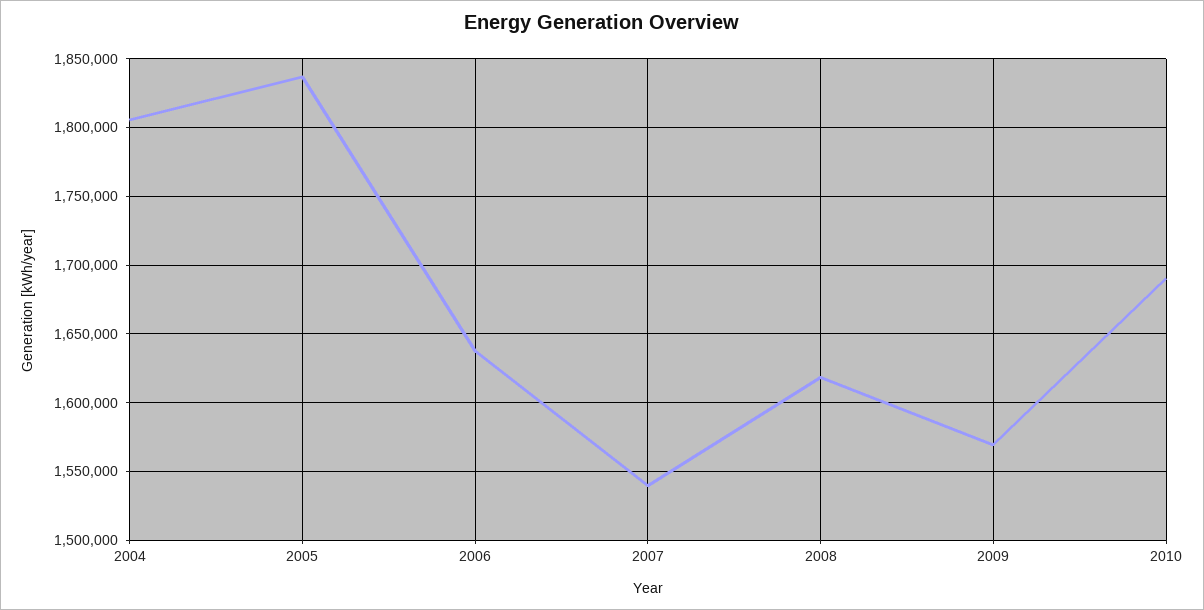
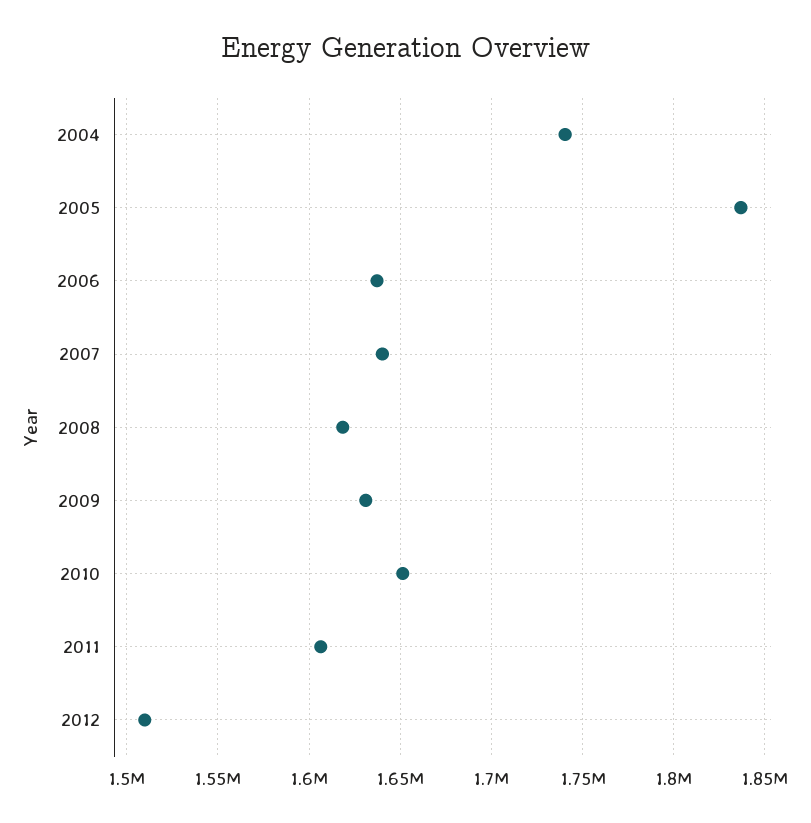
2004: 1805000 -> 1740000
2007: 1540000 -> 1640000
2009: 1570000 -> 1630000
2010: 1690000 -> 1650000
2011: none -> 1605000
2012: none -> 1510000

